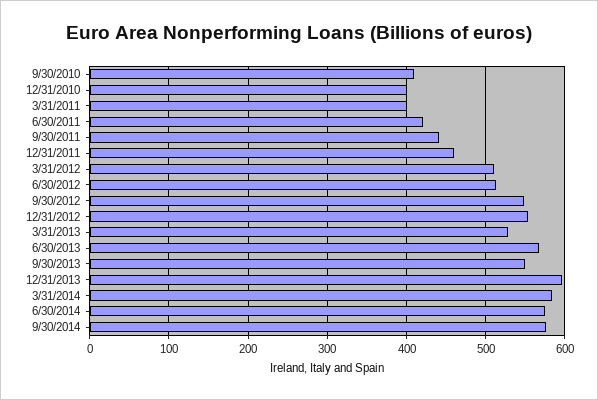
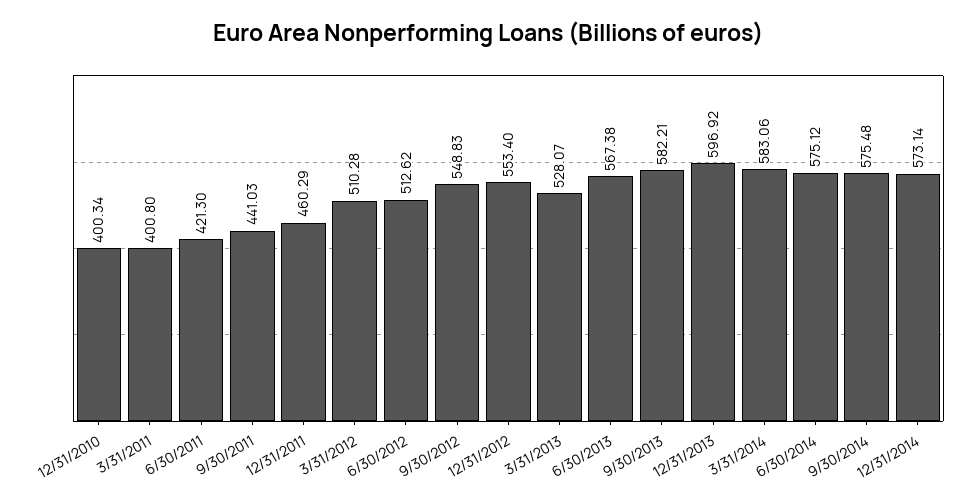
9/30/2010: 410 -> none
9/30/2013: 550 -> 582.21
12/31/2014: none -> 573.14

